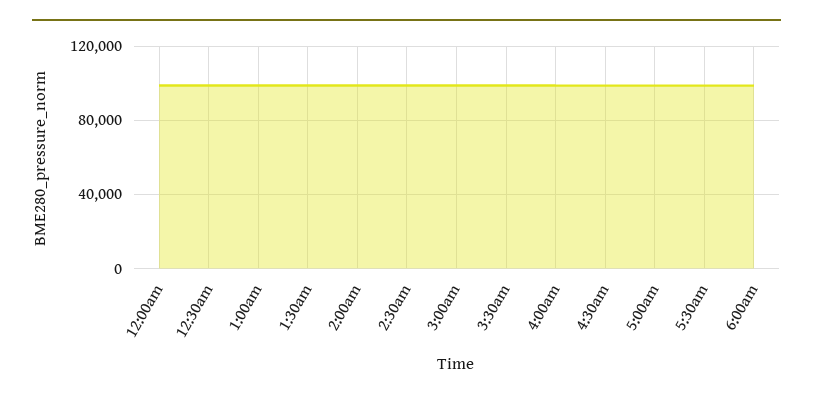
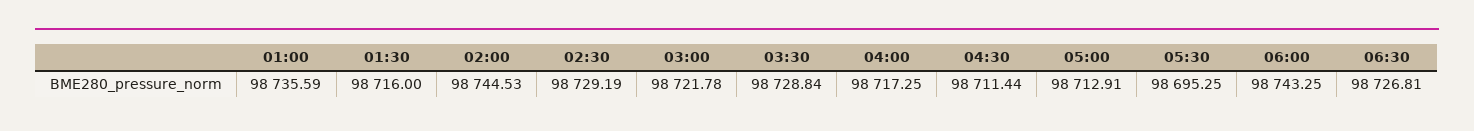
12:00am: 100000 -> none
12:30am: 100000 -> none
06:30: none -> 98726.81

